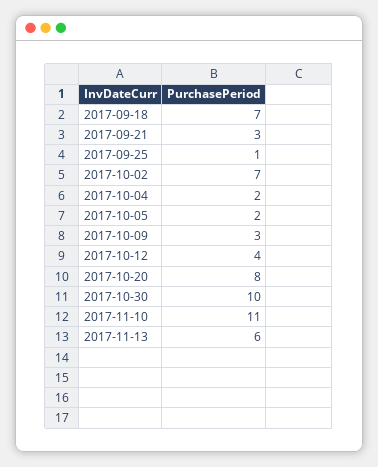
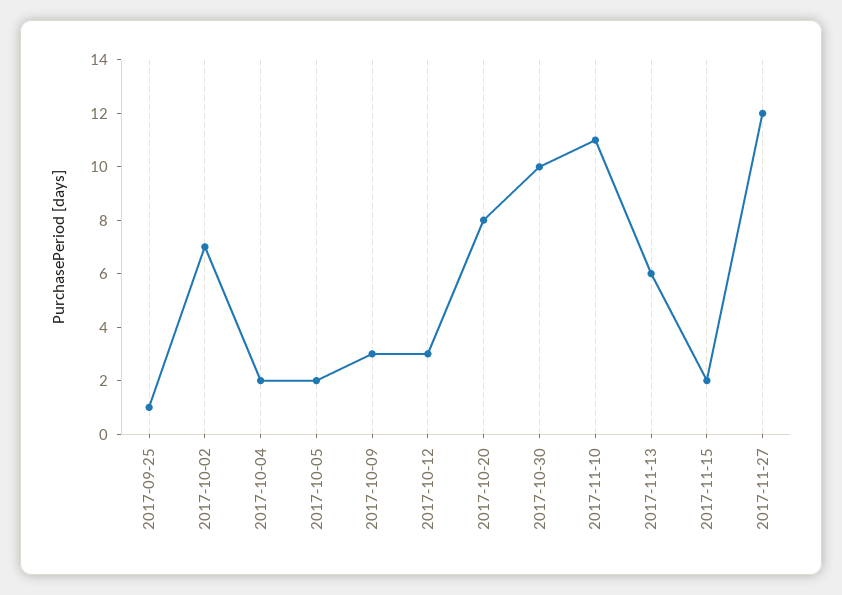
2017-09-18: 7 -> none
2017-09-21: 3 -> none
2017-10-12: 4 -> 3
2017-11-15: none -> 2
2017-11-27: none -> 12

